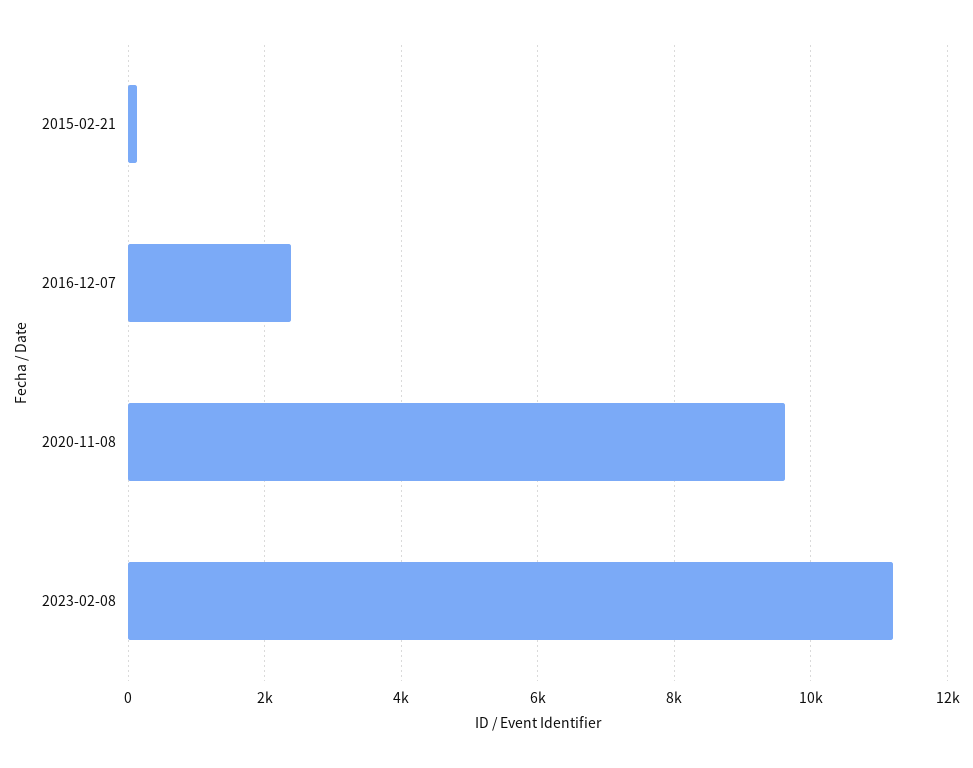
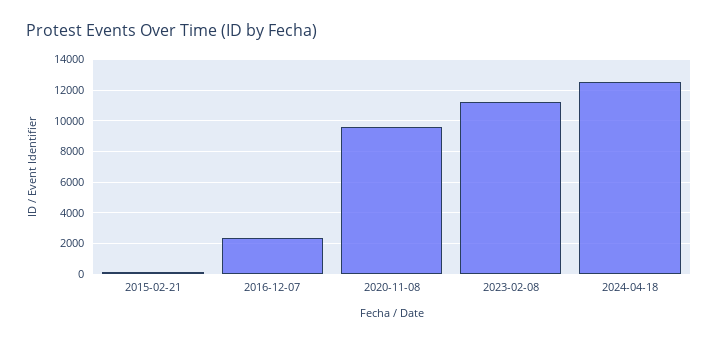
2024-04-18: none -> 12500

